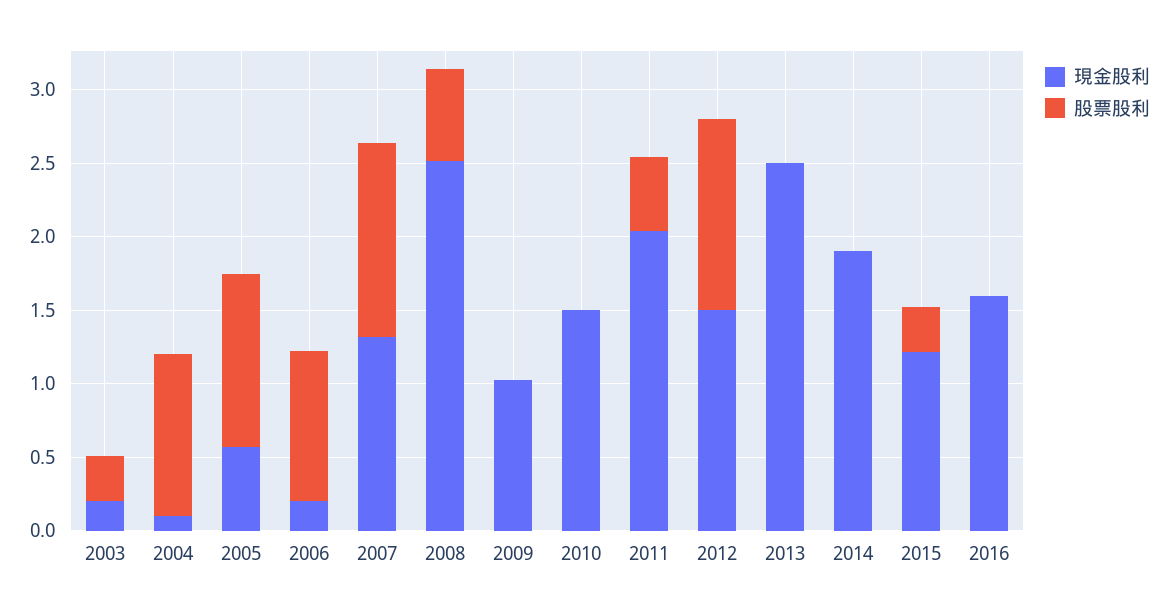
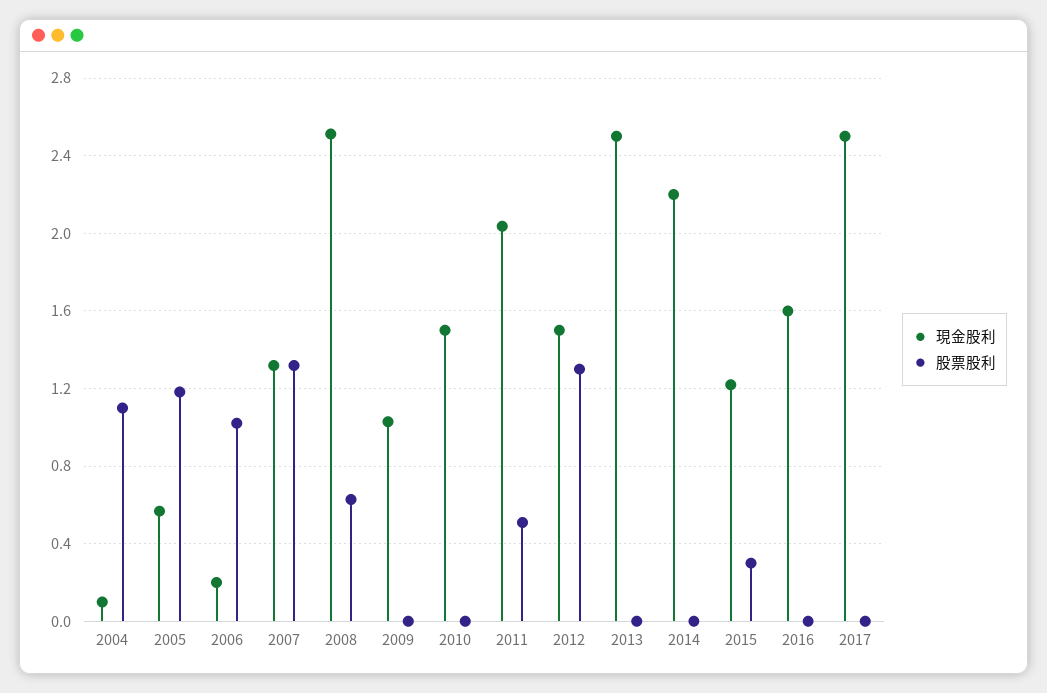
現金股利, 2003: 0.2 -> none
股票股利, 2003: 0.3 -> none
現金股利, 2014: 1.9 -> 2.2
現金股利, 2017: none -> 2.5
股票股利, 2017: none -> 0

